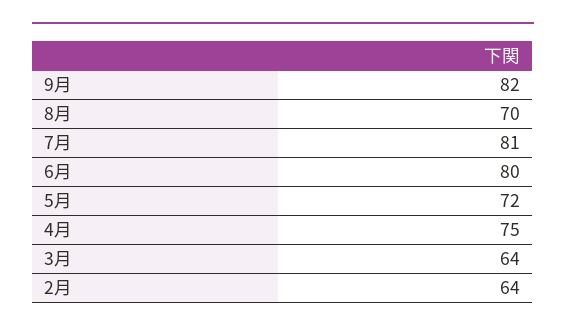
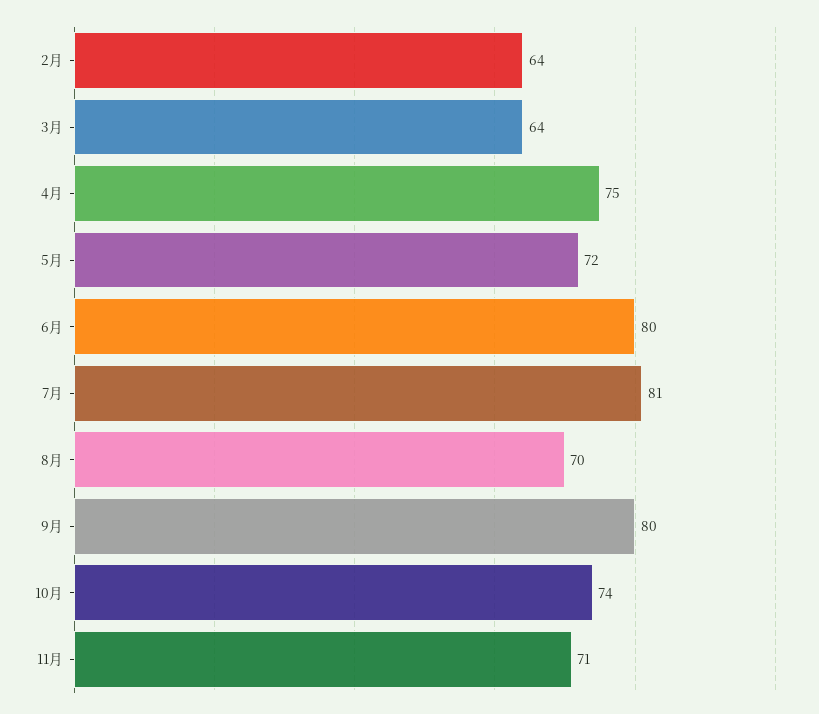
9月: 82 -> 80
10月: none -> 74
11月: none -> 71

